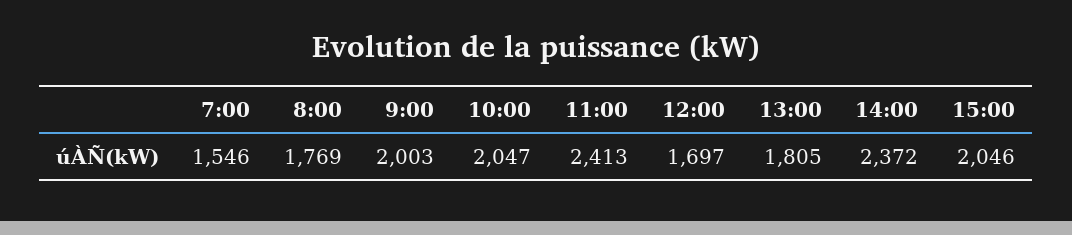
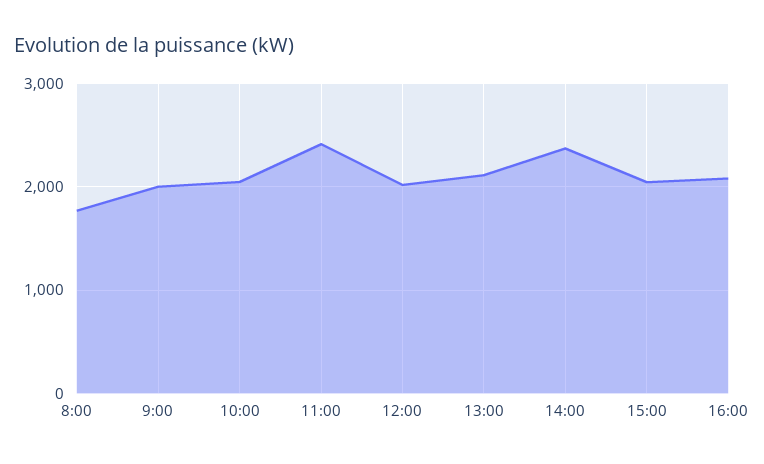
7:00: 1546 -> none
12:00: 1697 -> 2000
13:00: 1805 -> 2100
16:00: none -> 2100

